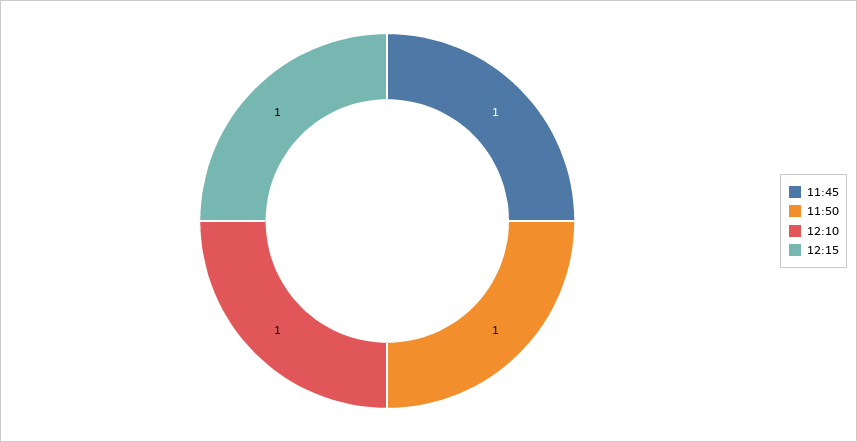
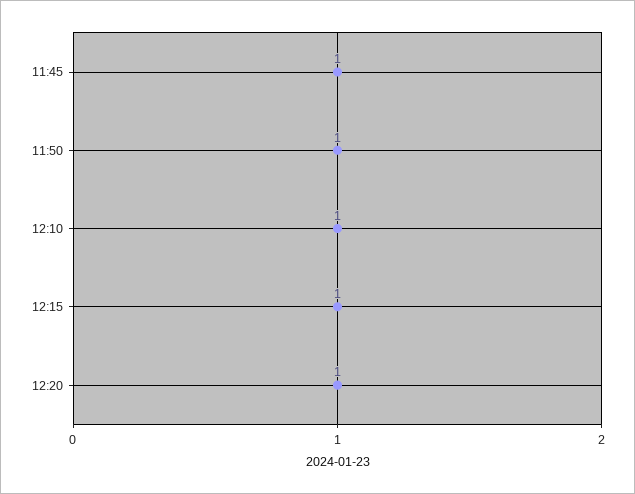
12:20: none -> 1

